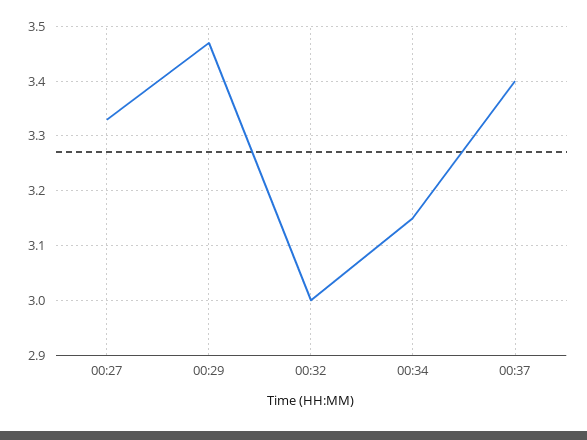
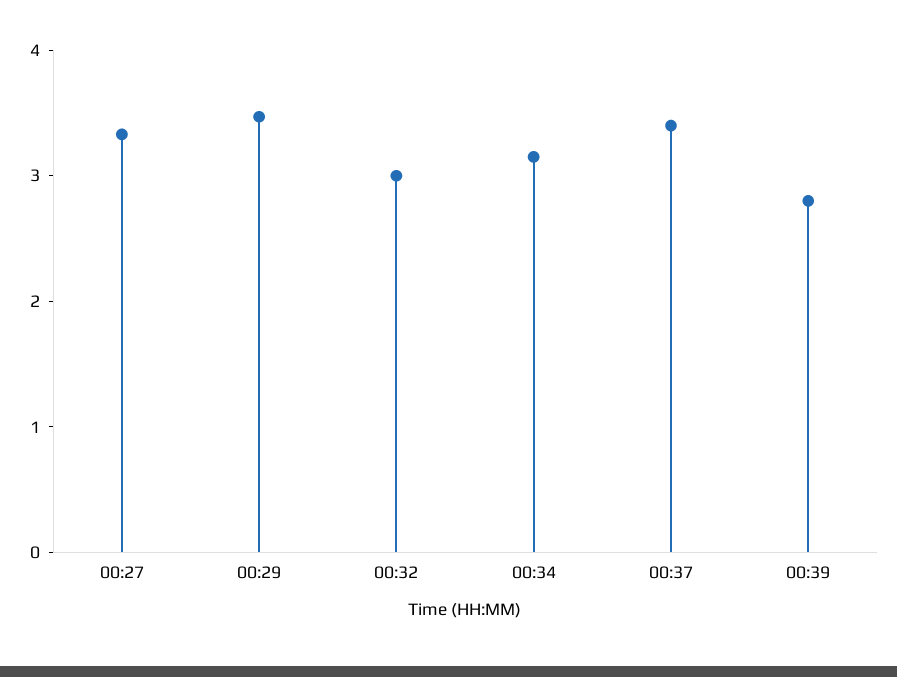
00:39: none -> 2.8

